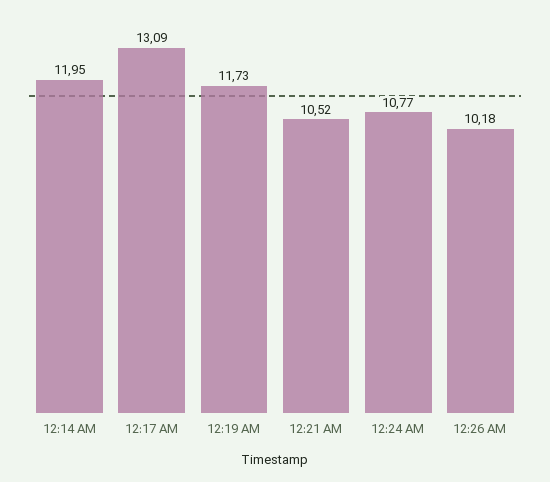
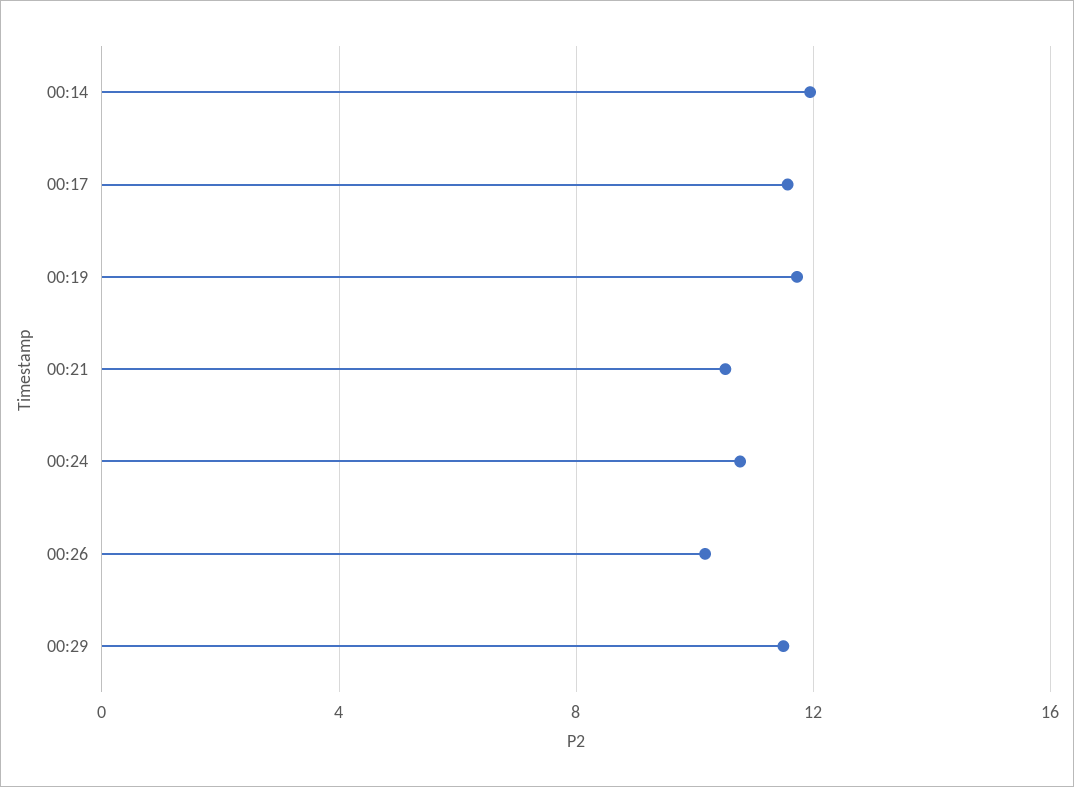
12:17 AM: 13.09 -> 11.5
00:29: none -> 11.5

